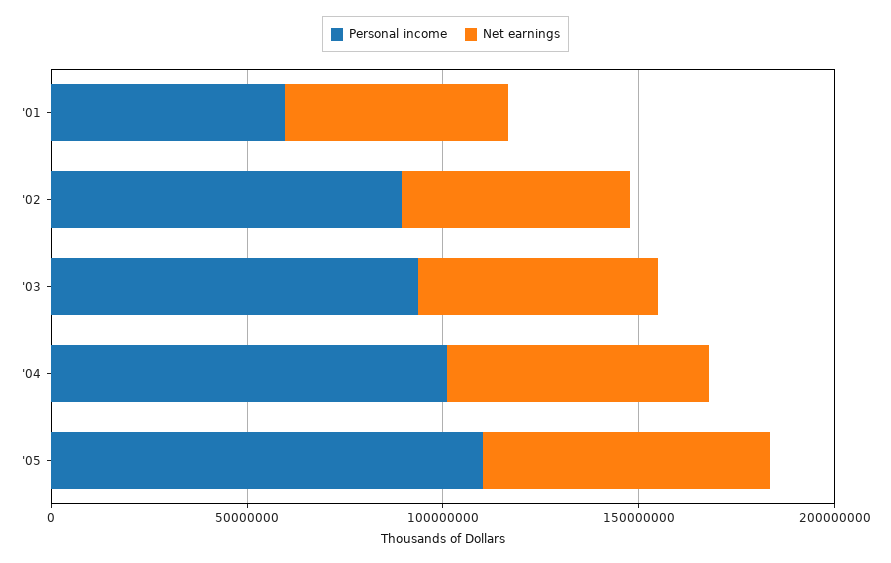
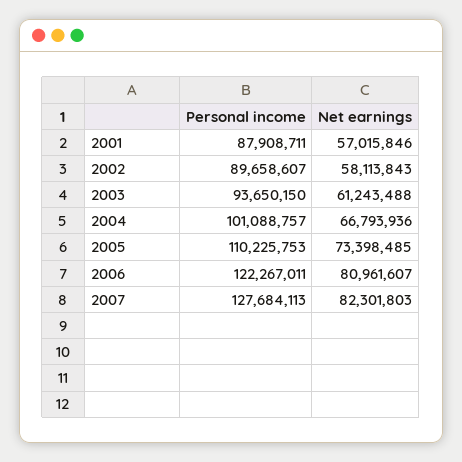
Personal income, '01: 60000000 -> 87908711
Personal income, 2006: none -> 122267011
Net earnings, 2006: none -> 80961607
Personal income, 2007: none -> 127684113
Net earnings, 2007: none -> 82301803

